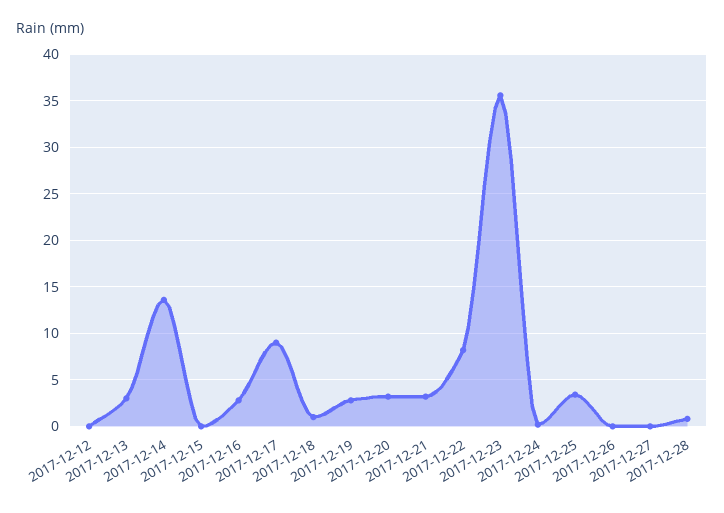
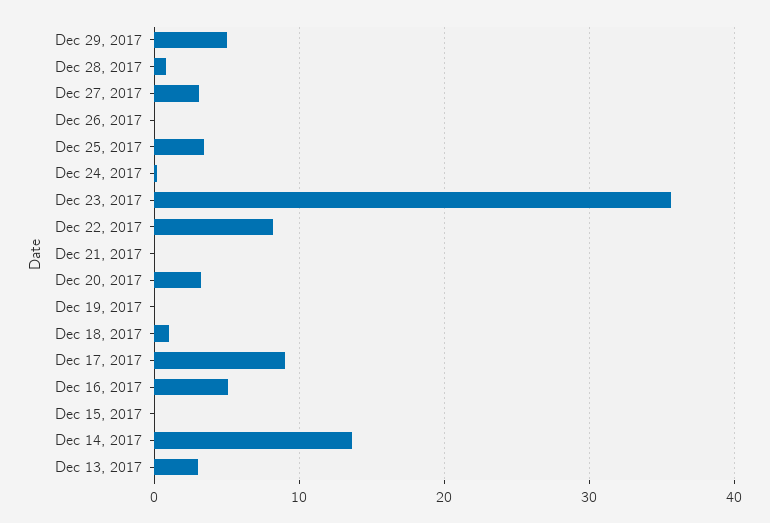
2017-12-12: 0 -> none
2017-12-16: 3 -> 5
2017-12-19: 3 -> 0
2017-12-21: 3 -> 0
2017-12-27: 0 -> 3
Dec 29, 2017: none -> 5

